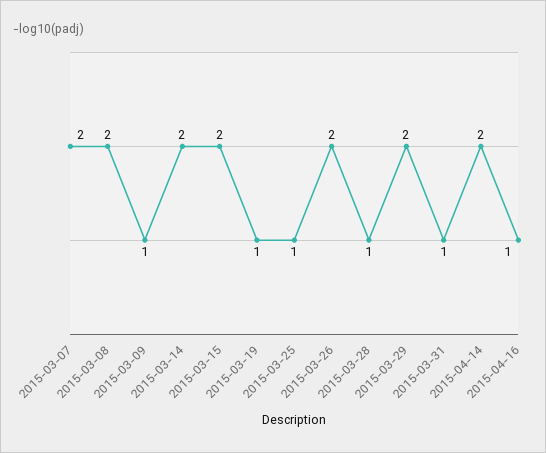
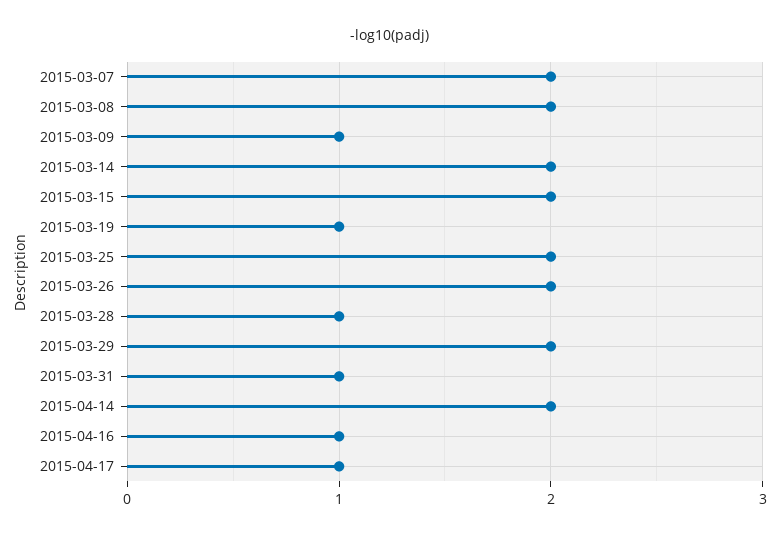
2015-03-25: 1 -> 2
2015-04-17: none -> 1

